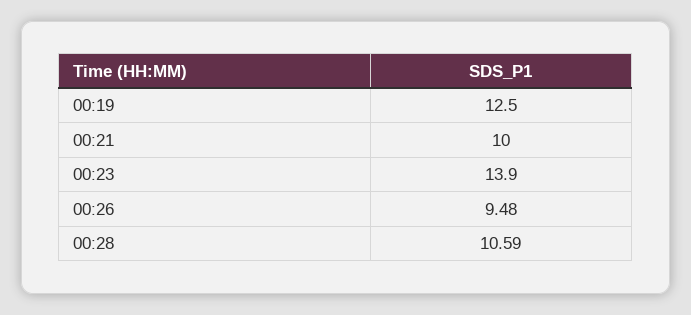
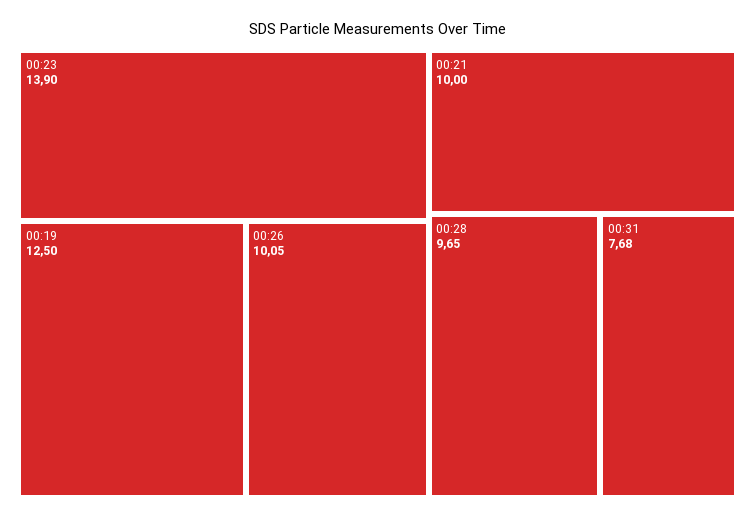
00:26: 9.48 -> 10.05
00:28: 10.59 -> 9.65
00:31: none -> 7.68

